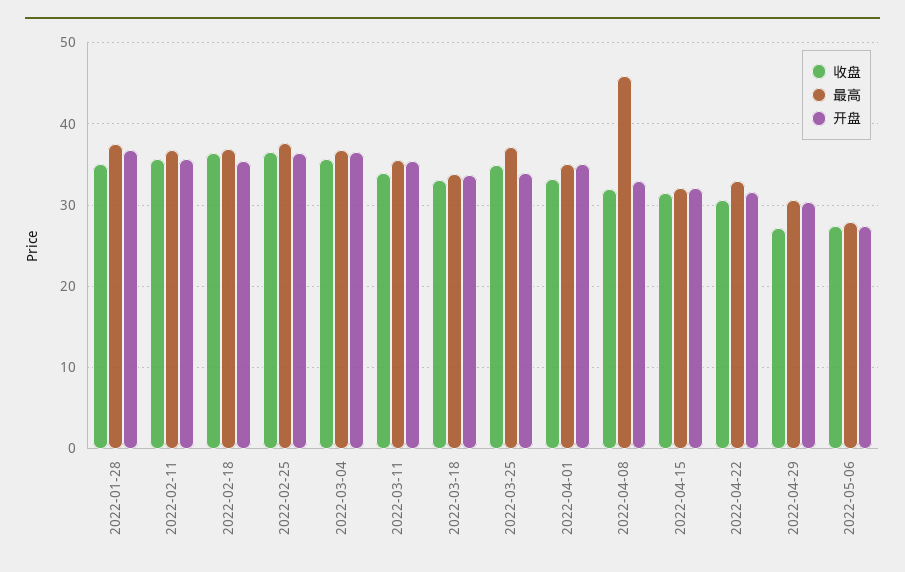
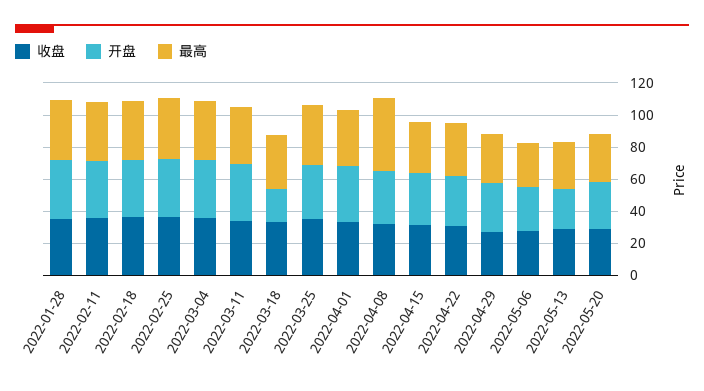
开盘, 2022-03-18: 34 -> 20
收盘, 2022-05-13: none -> 30
开盘, 2022-05-13: none -> 25
最高, 2022-05-13: none -> 30
收盘, 2022-05-20: none -> 30
开盘, 2022-05-20: none -> 30
最高, 2022-05-20: none -> 30

